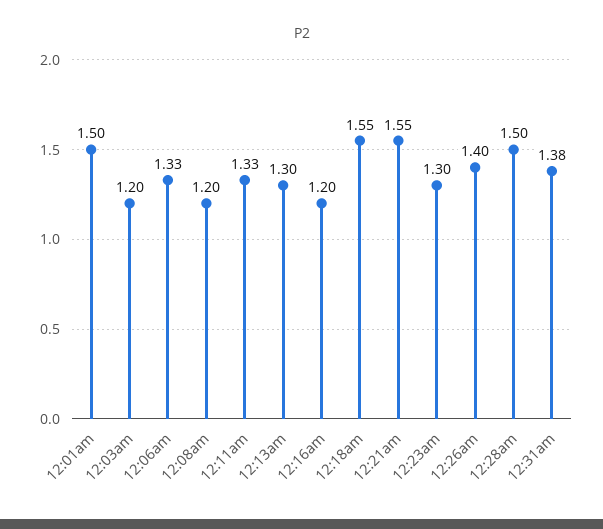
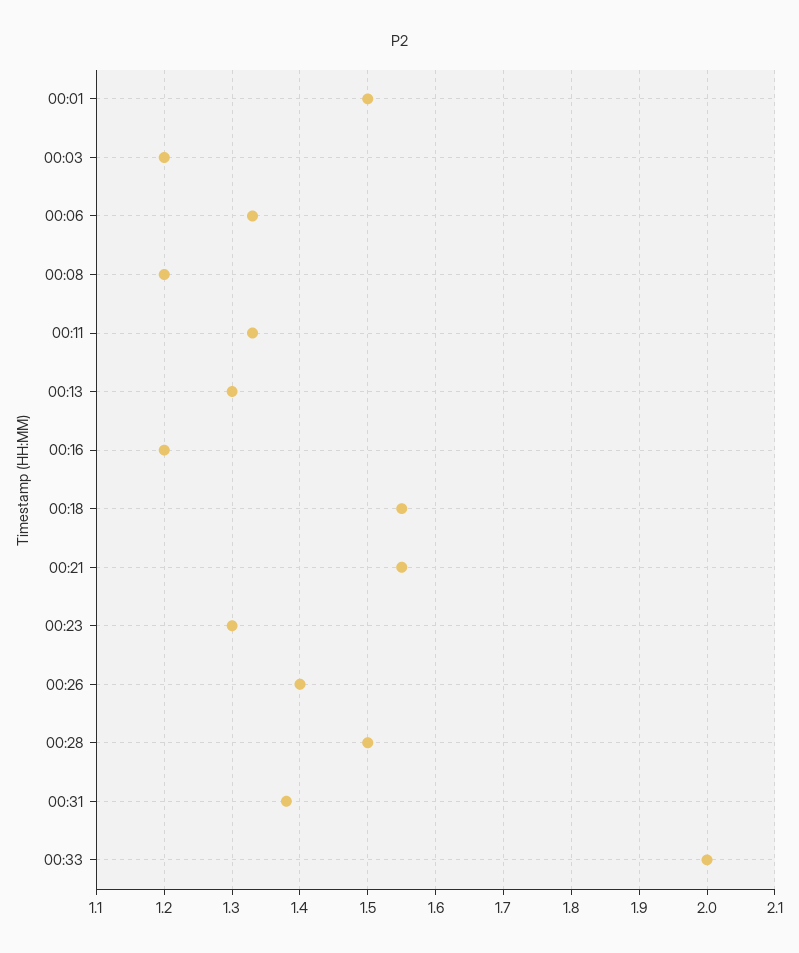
00:33: none -> 2

